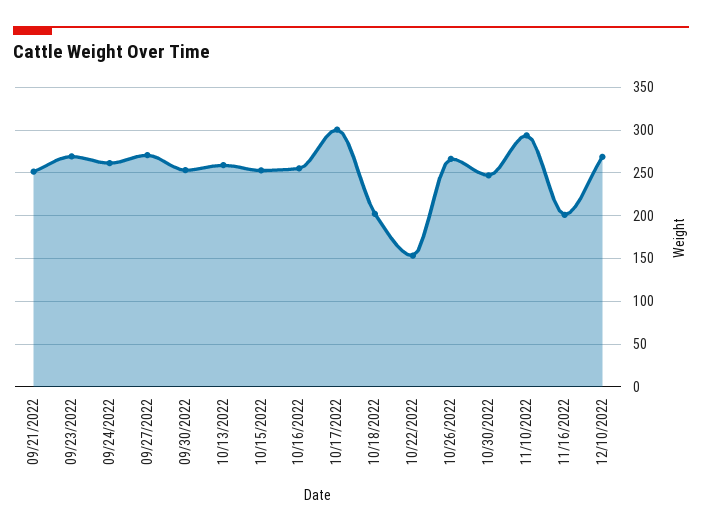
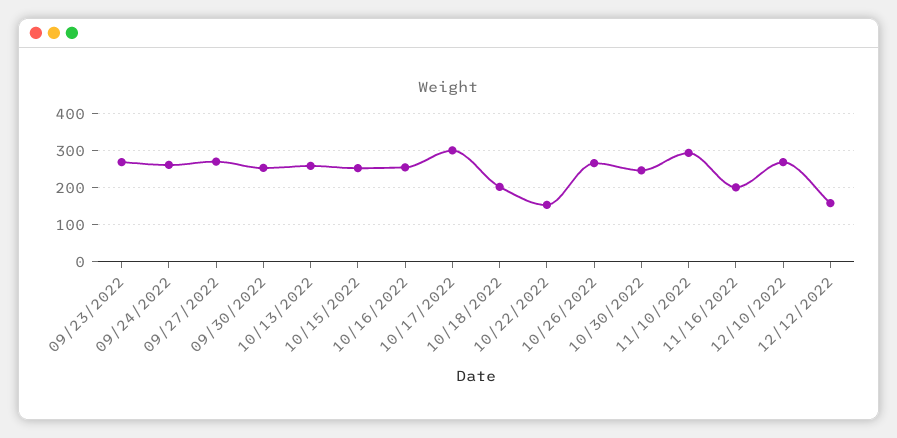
09/21/2022: 250 -> none
12/12/2022: none -> 160

